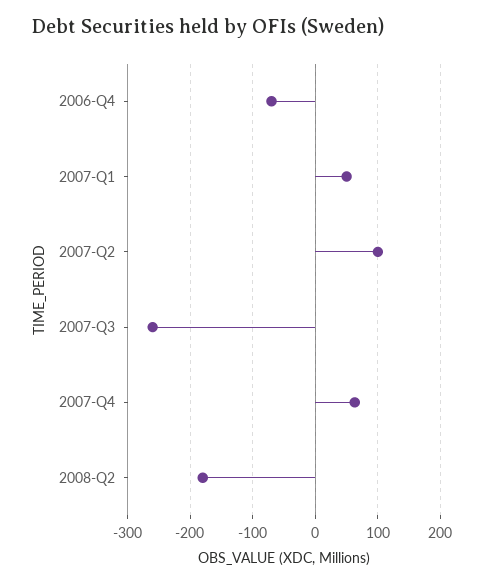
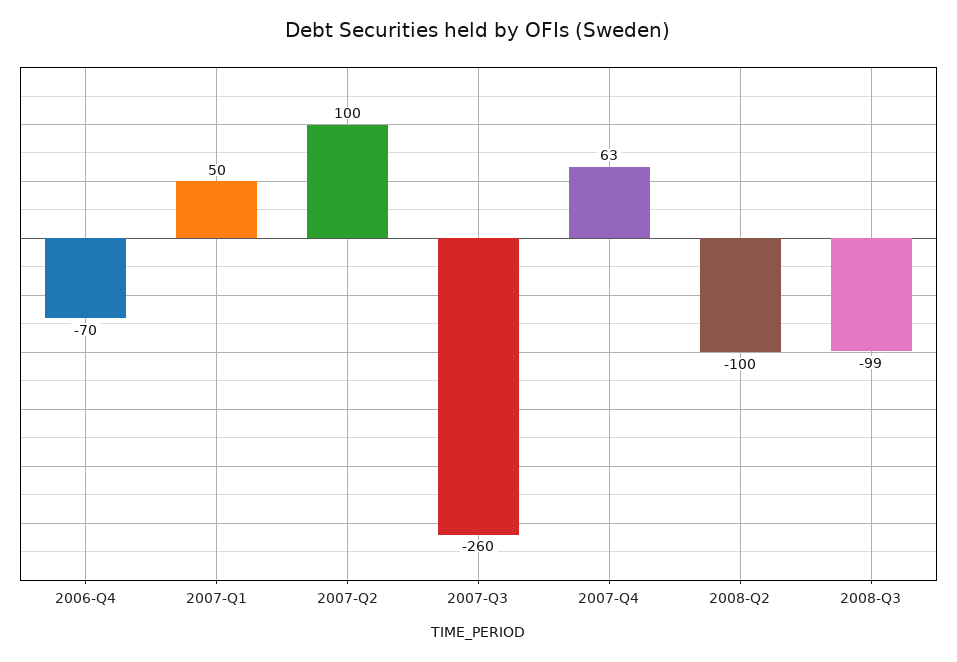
2008-Q2: -180 -> -100
2008-Q3: none -> -99

